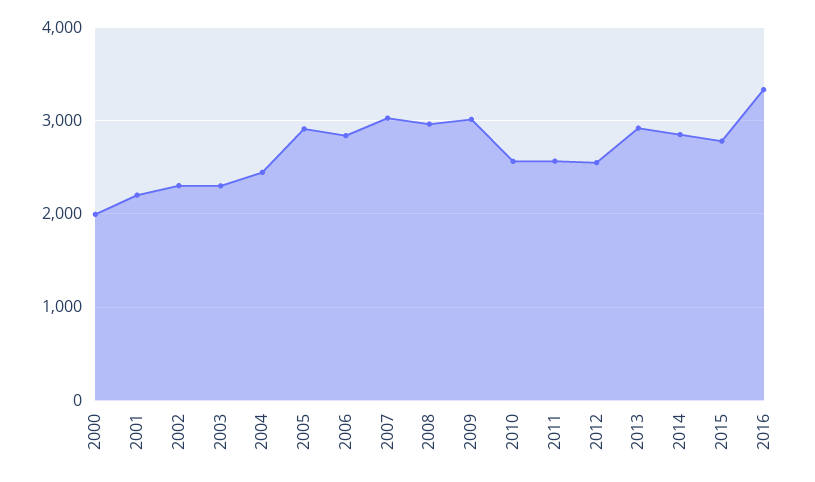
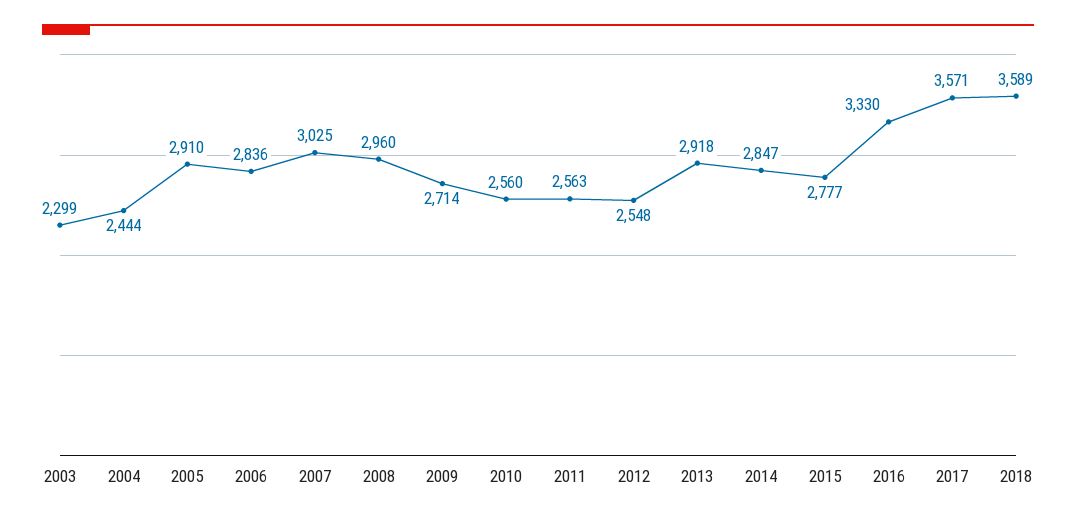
2000: 2000 -> none
2001: 2200 -> none
2002: 2300 -> none
2009: 3000 -> 2714
2017: none -> 3571
2018: none -> 3589

